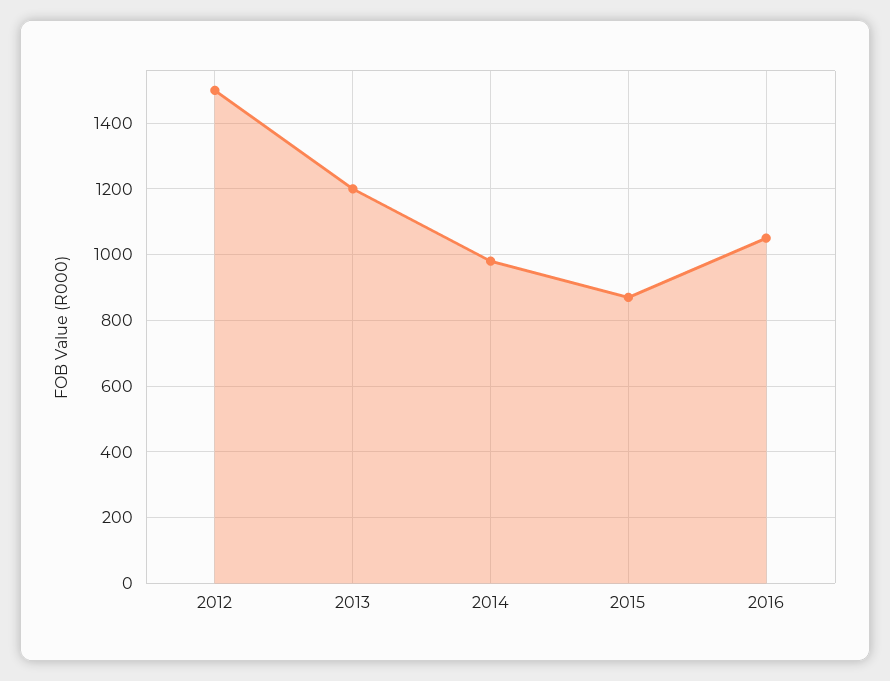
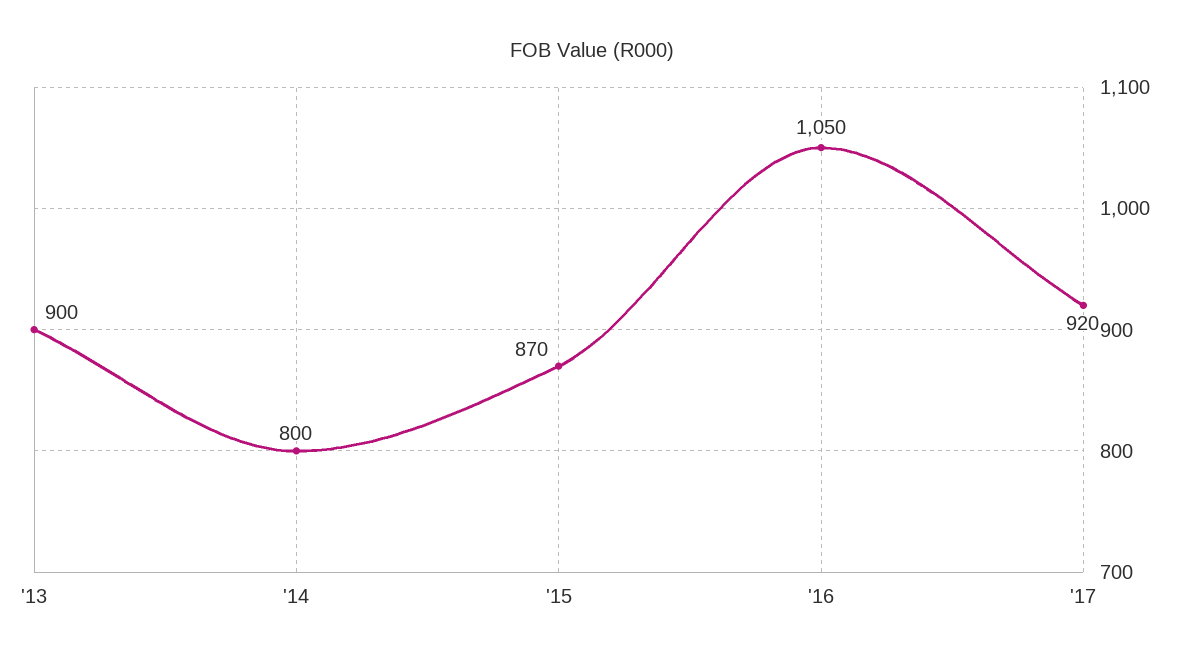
2012: 1500 -> none
2013: 1200 -> 900
2014: 980 -> 800
'17: none -> 920

